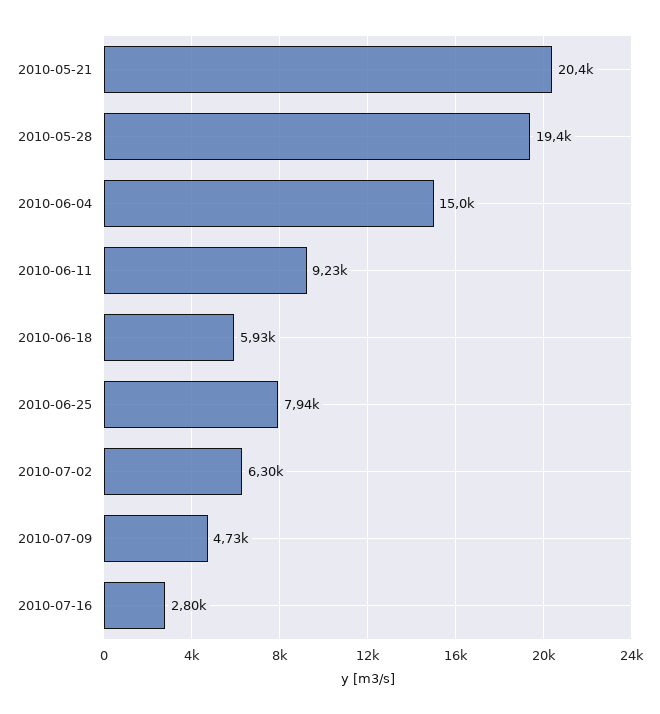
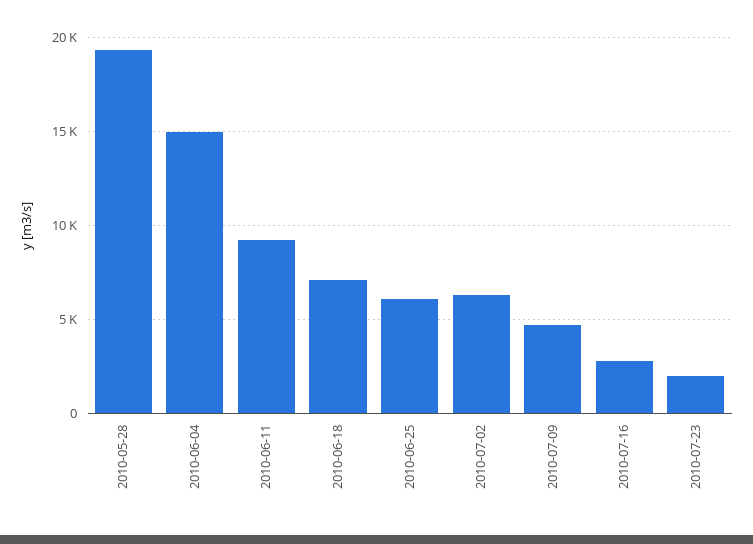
2010-05-21: 20400 -> none
2010-06-18: 5930 -> 7000
2010-06-25: 7940 -> 6000
2010-07-23: none -> 2000

